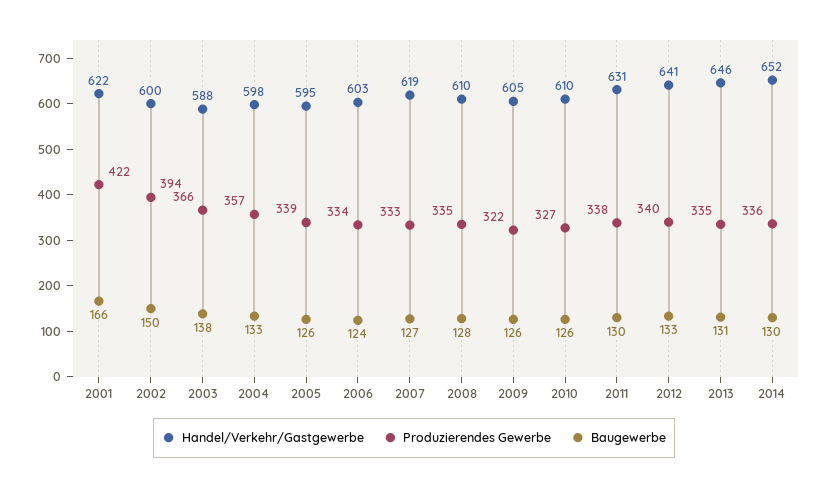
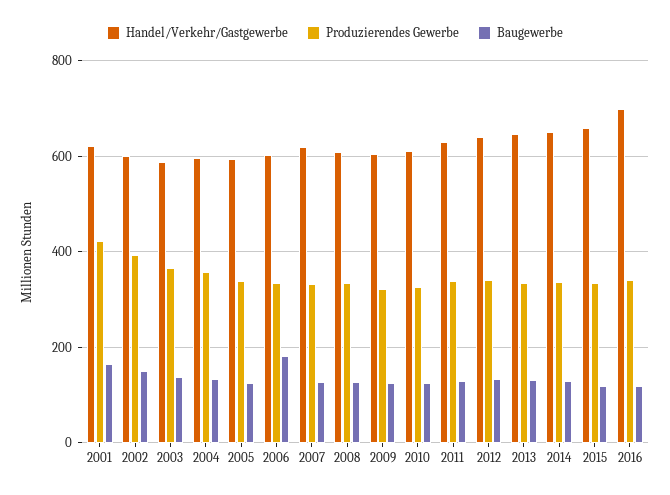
Baugewerbe, 2006: 124 -> 180
Handel/Verkehr/Gastgewerbe, 2015: none -> 660
Produzierendes Gewerbe, 2015: none -> 340
Baugewerbe, 2015: none -> 120
Handel/Verkehr/Gastgewerbe, 2016: none -> 700
Produzierendes Gewerbe, 2016: none -> 340
Baugewerbe, 2016: none -> 120

